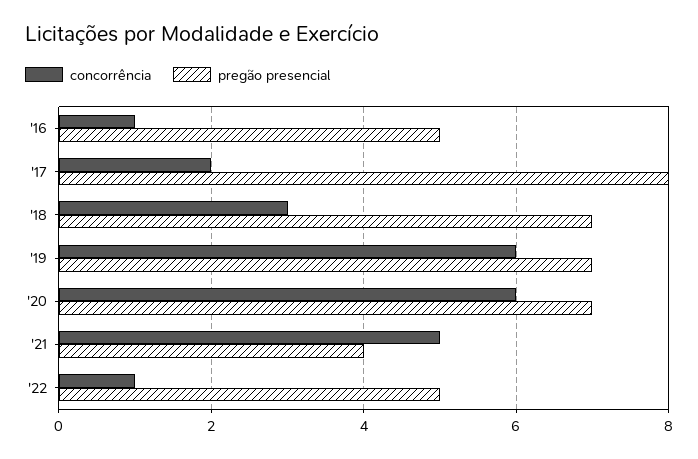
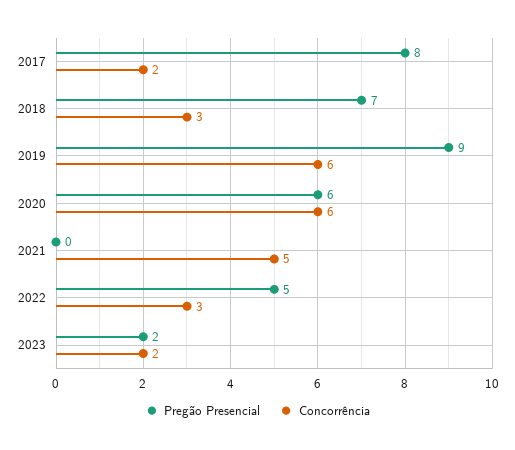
concorrência, '16: 1 -> none
pregão presencial, '16: 5 -> none
pregão presencial, '19: 7 -> 9
pregão presencial, '20: 7 -> 6
pregão presencial, '21: 4 -> 0
concorrência, '22: 1 -> 3
pregão presencial, 2023: none -> 2
concorrência, 2023: none -> 2

